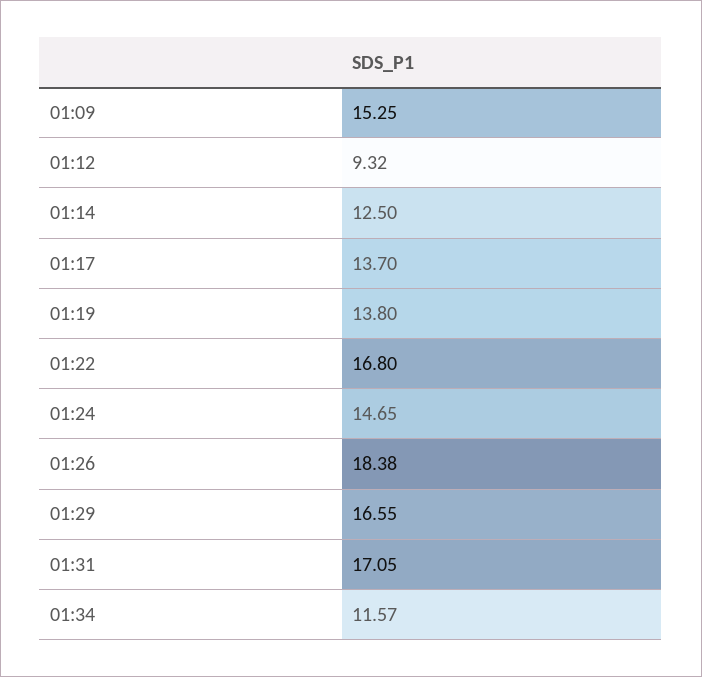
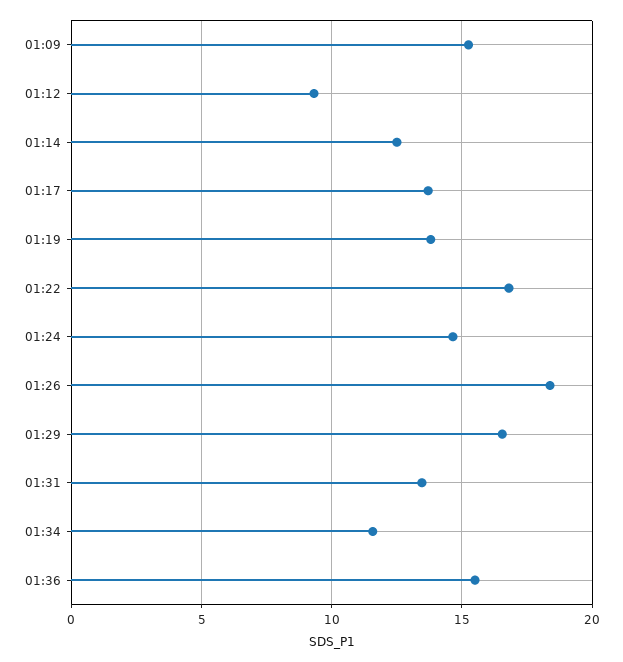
01:31: 17.05 -> 13.5
01:36: none -> 15.5

